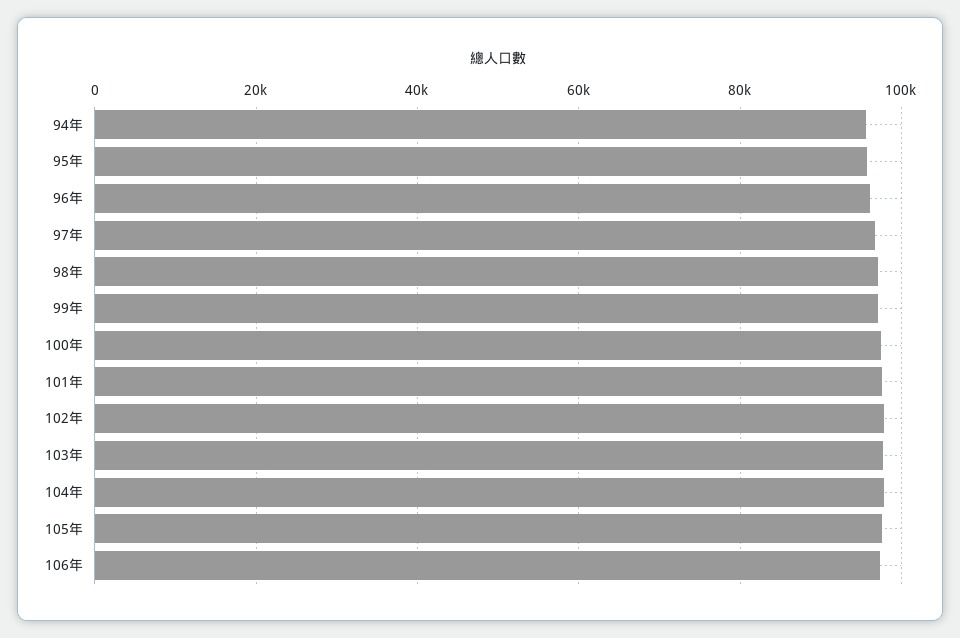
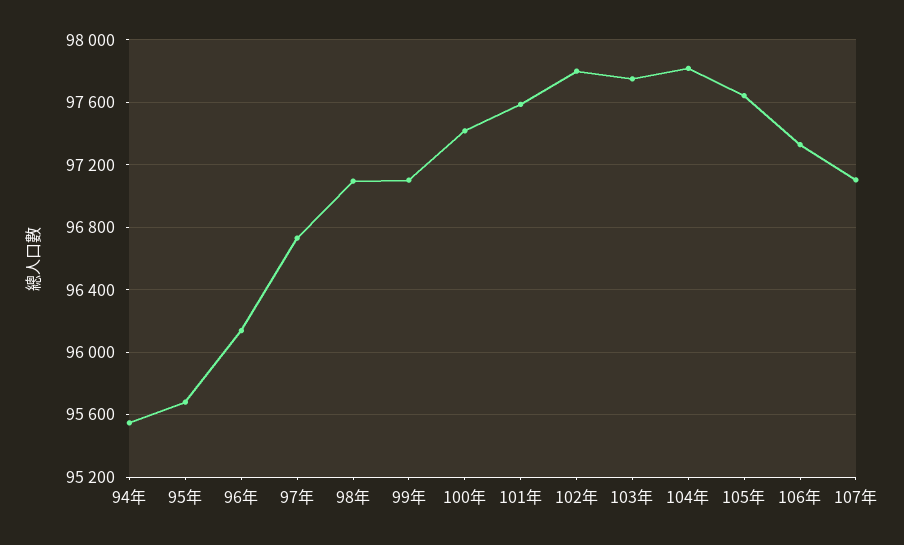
107年: none -> 97100

